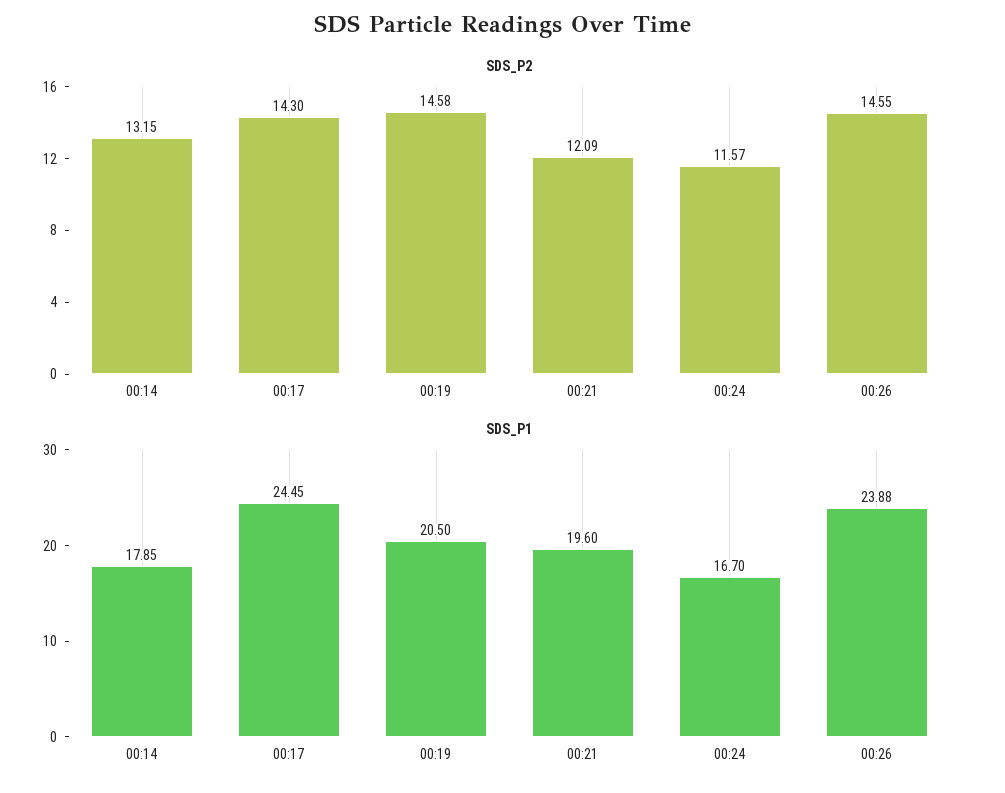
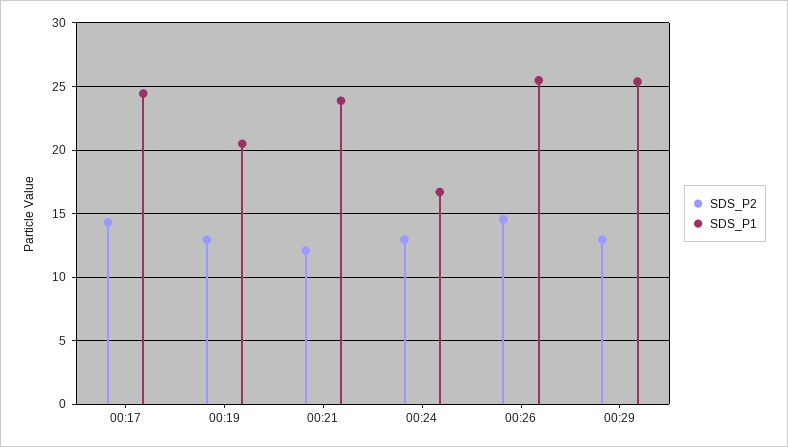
SDS_P2, 00:14: 13.15 -> none
SDS_P2, 00:19: 14.58 -> 13
SDS_P2, 00:24: 11.57 -> 13
SDS_P1, 00:14: 17.85 -> none
SDS_P1, 00:21: 19.6 -> 24
SDS_P1, 00:26: 23.88 -> 25.5
SDS_P2, 00:29: none -> 13
SDS_P1, 00:29: none -> 25.5

